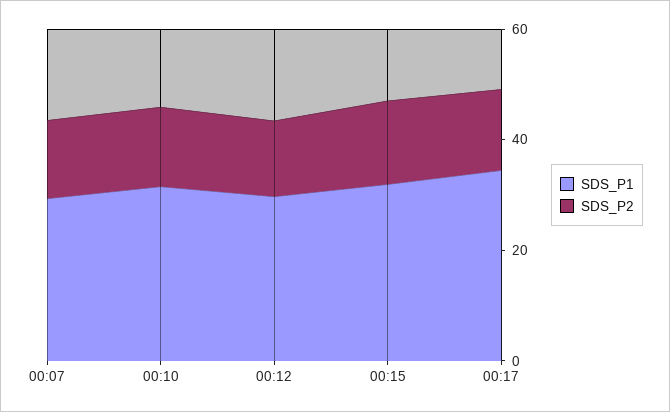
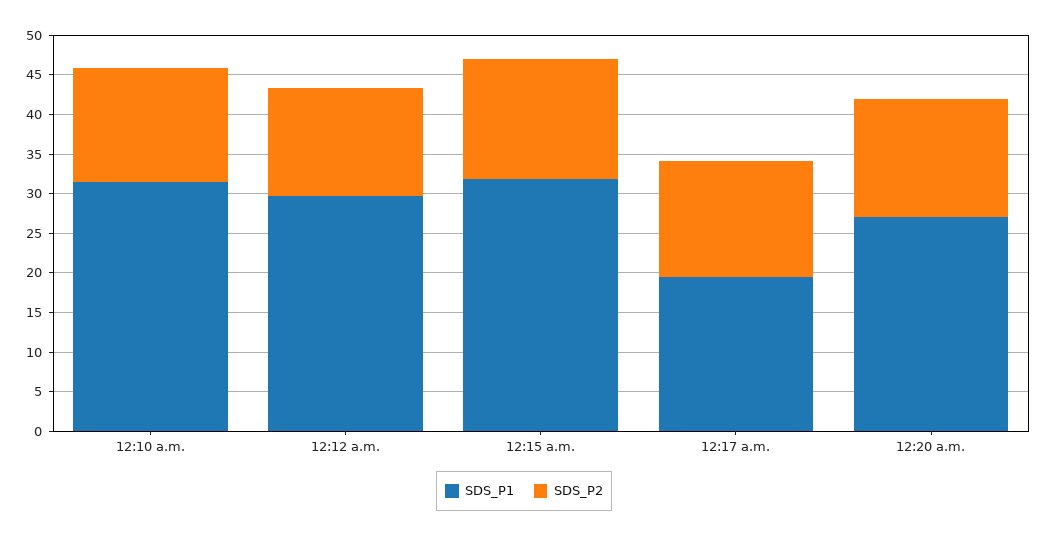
SDS_P1, 00:07: 30 -> none
SDS_P2, 00:07: 15 -> none
SDS_P1, 00:17: 35 -> 20
SDS_P1, 12:20 a.m.: none -> 27.5
SDS_P2, 12:20 a.m.: none -> 15

